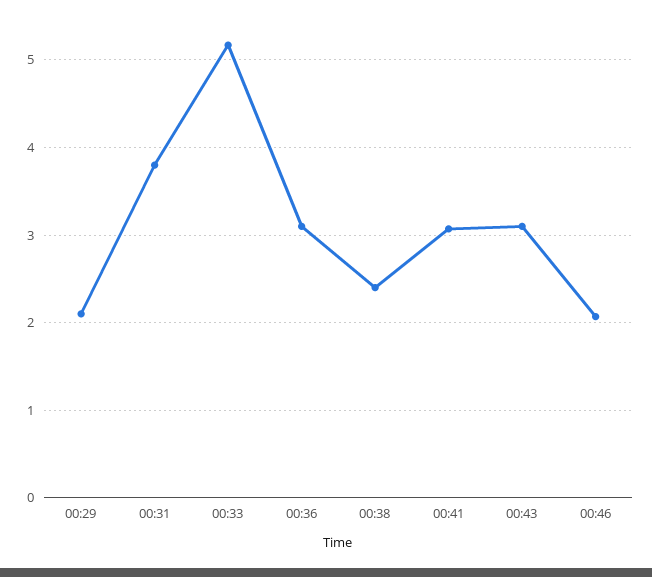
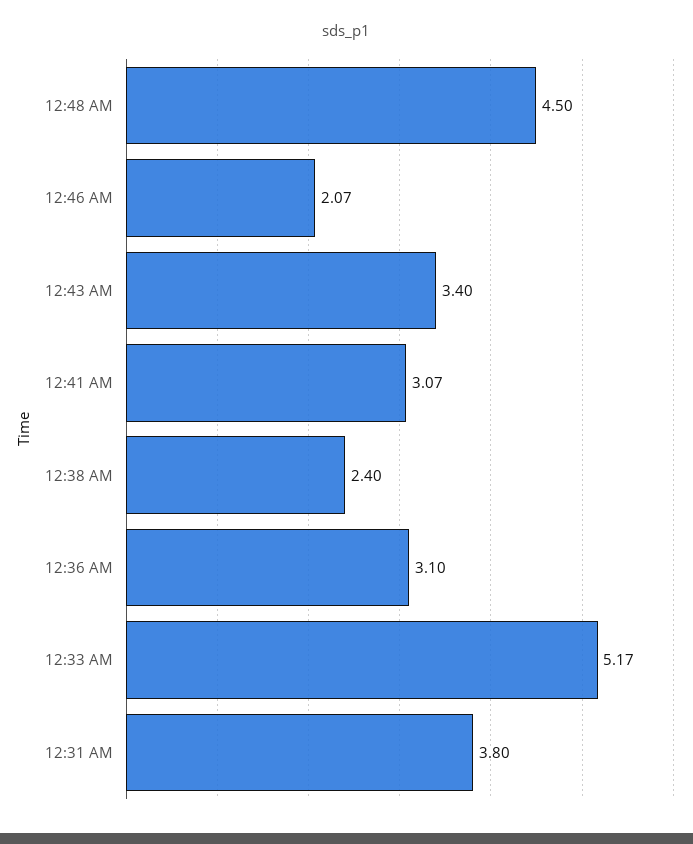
00:29: 2.1 -> none
00:43: 3.1 -> 3.4
12:48 AM: none -> 4.5

